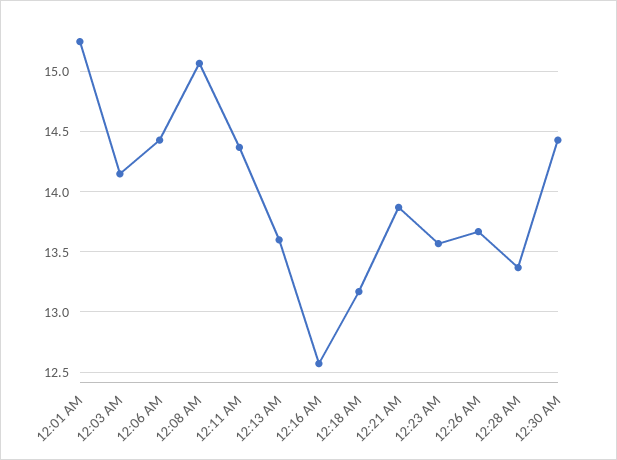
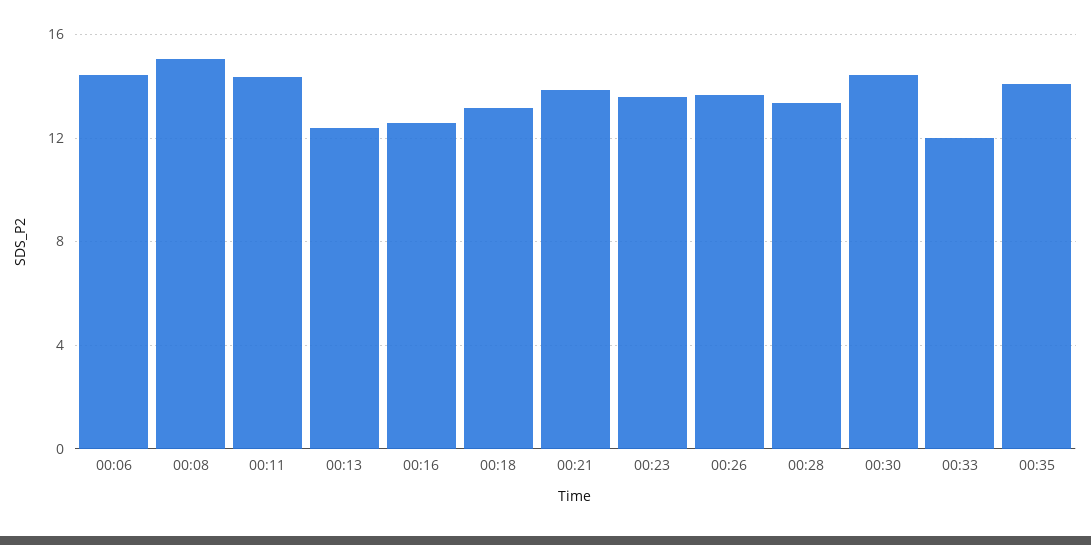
12:01 AM: 15.25 -> none
12:03 AM: 14.15 -> none
12:13 AM: 13.6 -> 12.5
00:33: none -> 12
00:35: none -> 14

